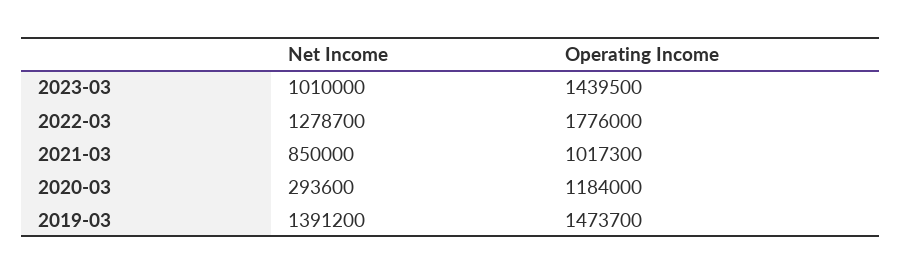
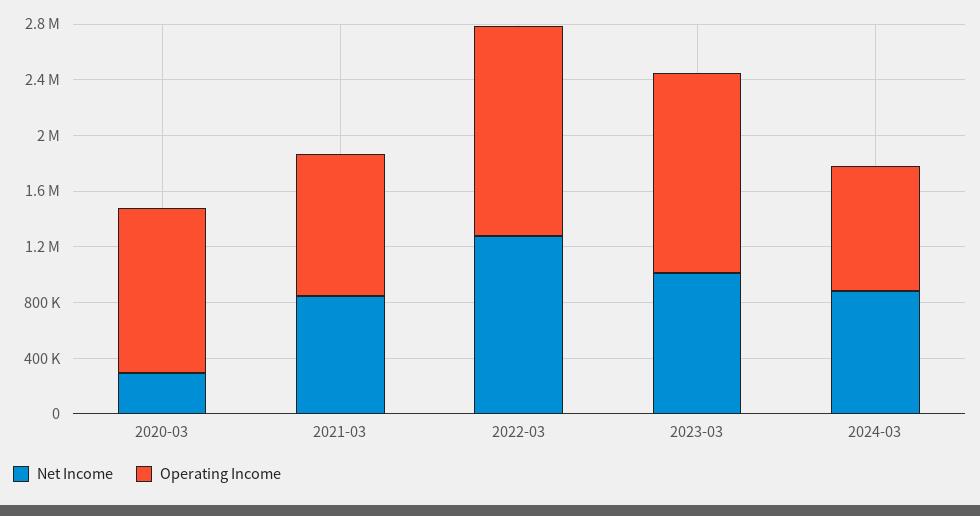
Operating Income, 2022-03: 1776000 -> 1500000
Net Income, 2019-03: 1391200 -> none
Operating Income, 2019-03: 1473700 -> none
Net Income, 2024-03: none -> 900000
Operating Income, 2024-03: none -> 900000

